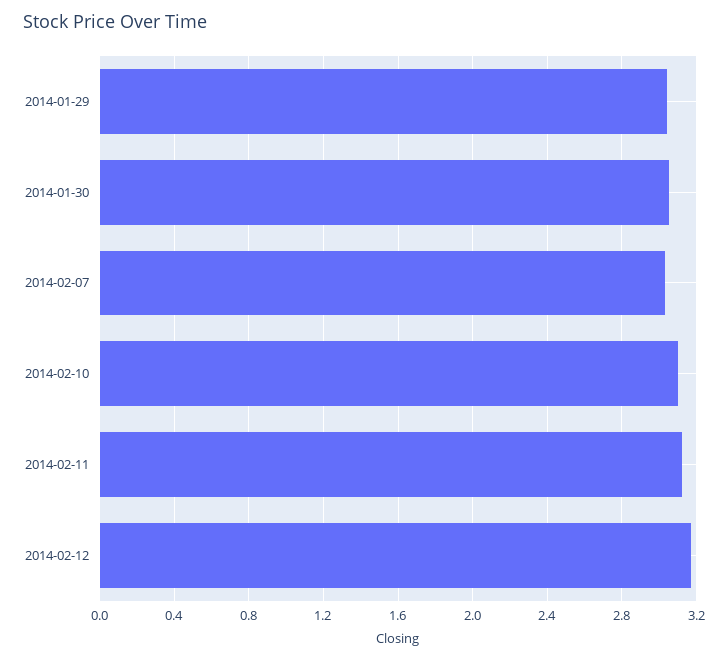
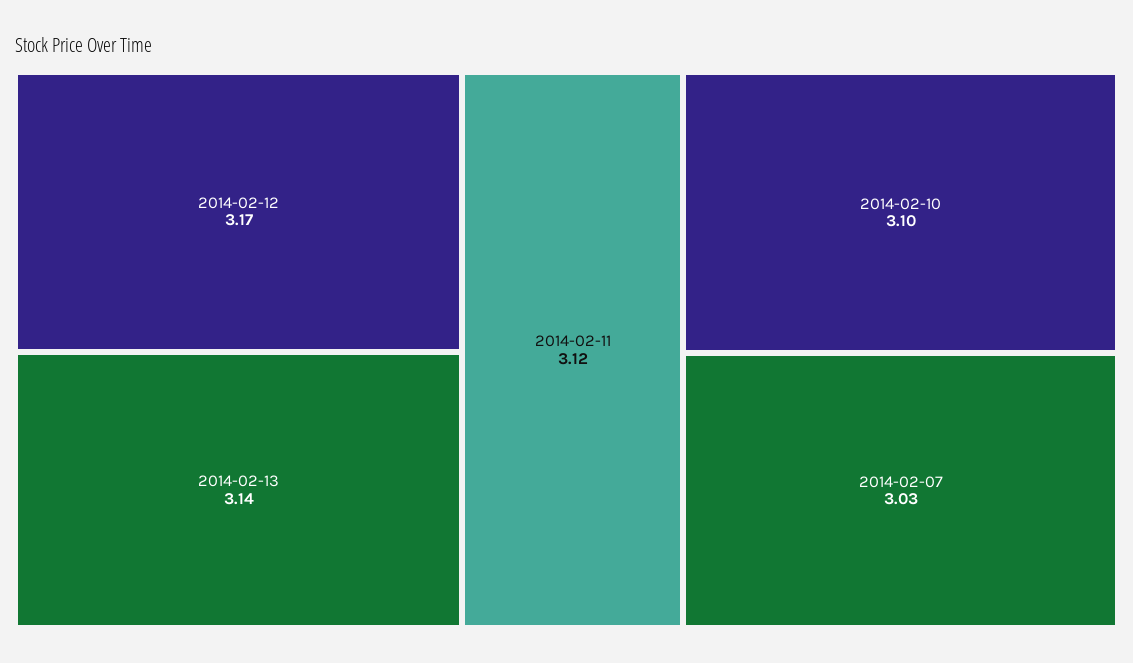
2014-01-29: 3.05 -> none
2014-01-30: 3.05 -> none
2014-02-13: none -> 3.14

